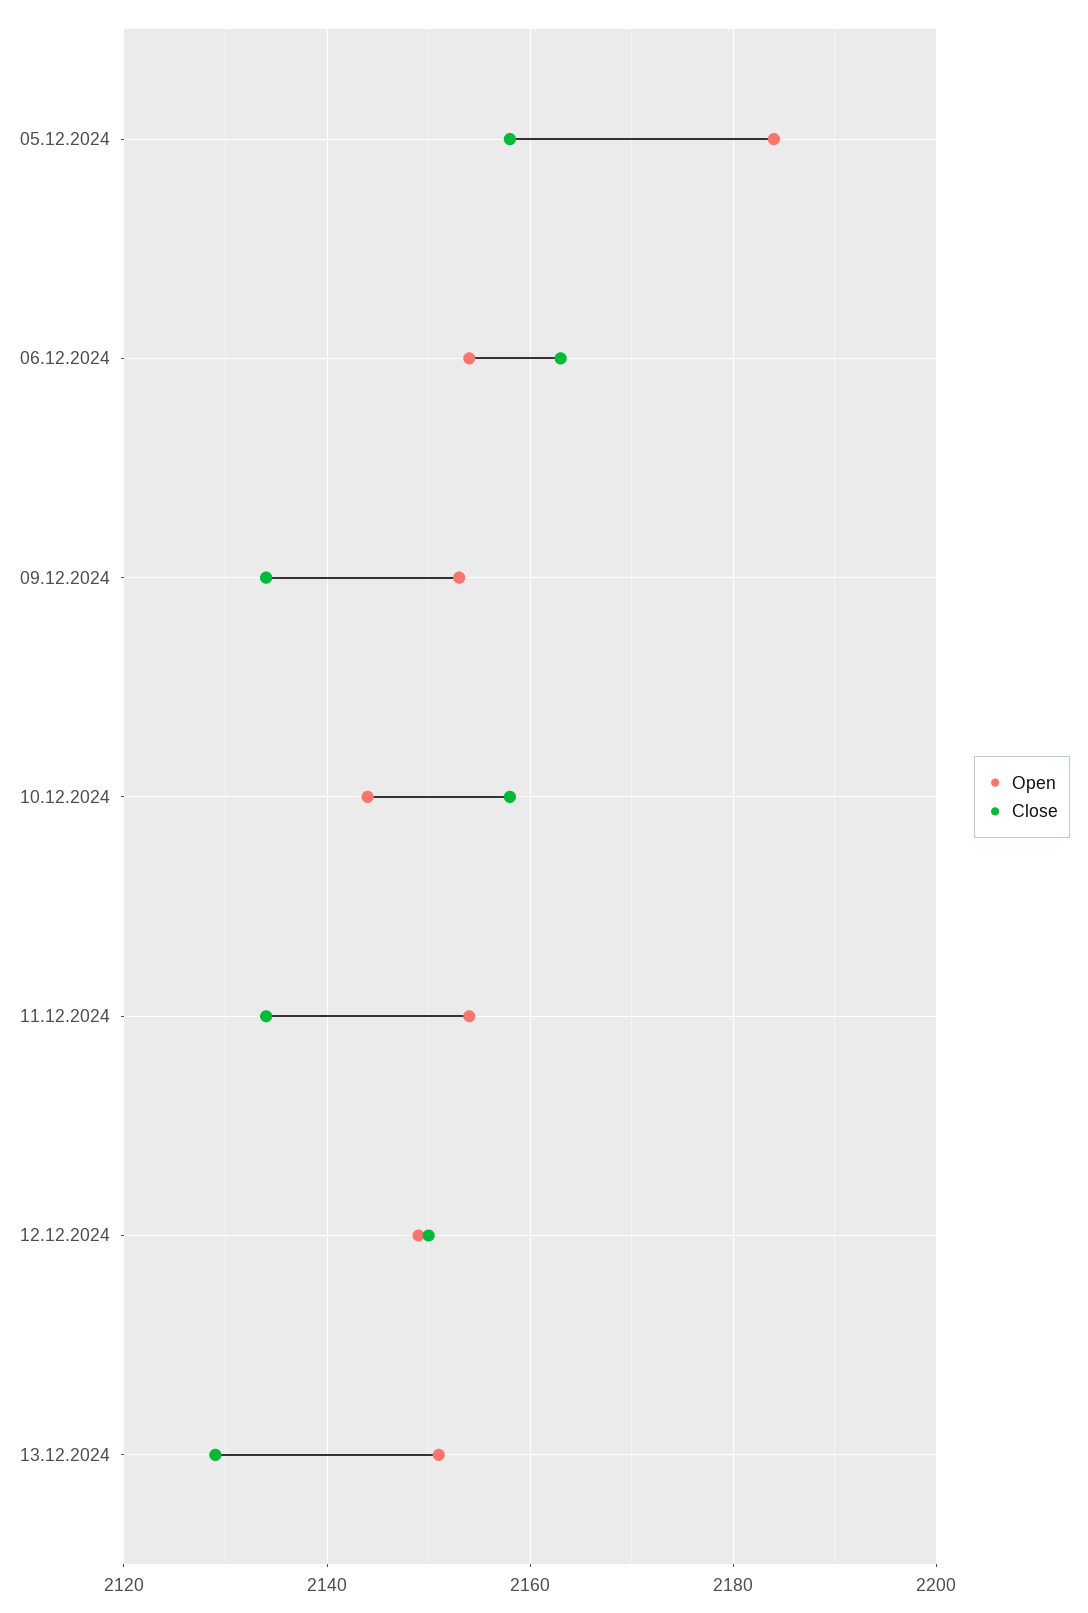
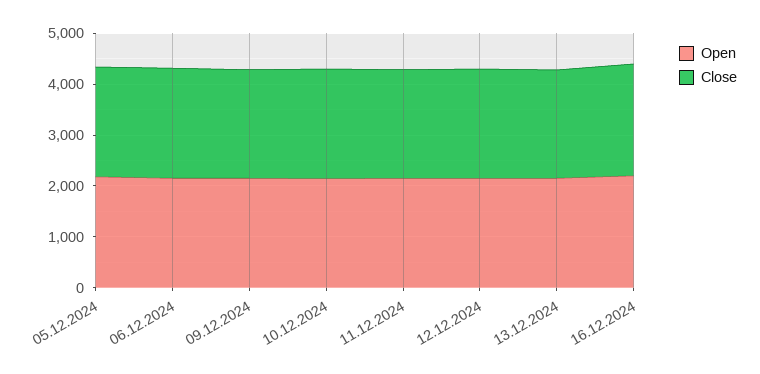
Open, 16.12.2024: none -> 2200
Close, 16.12.2024: none -> 2200

